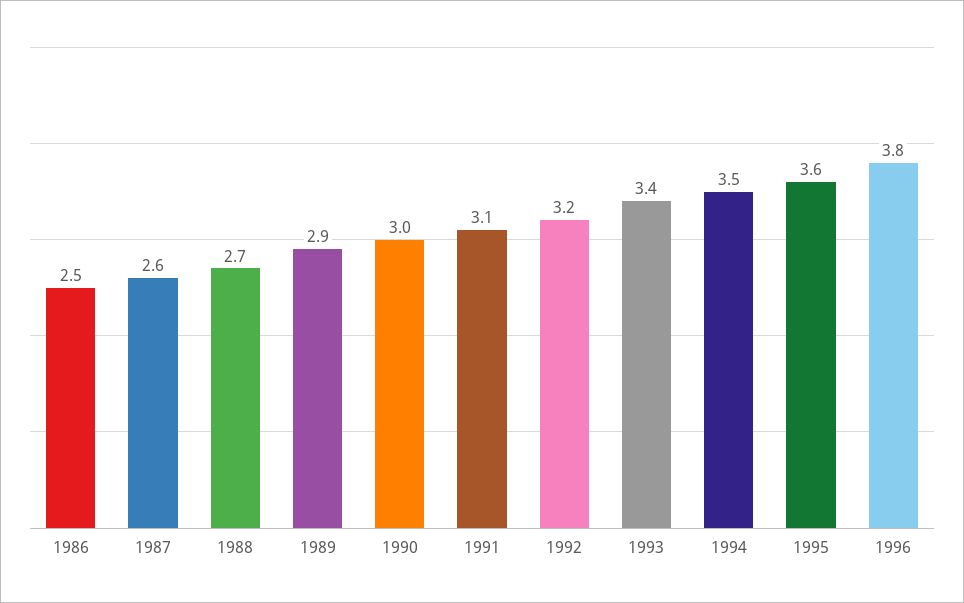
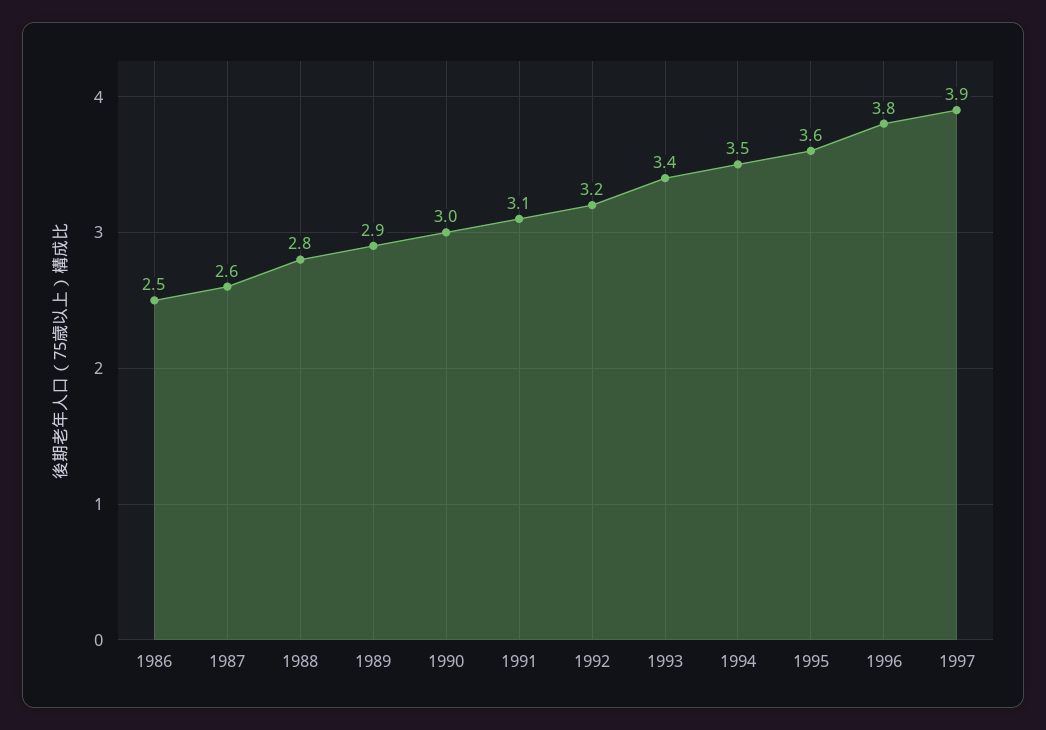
1988: 2.7 -> 2.8
1997: none -> 3.9

